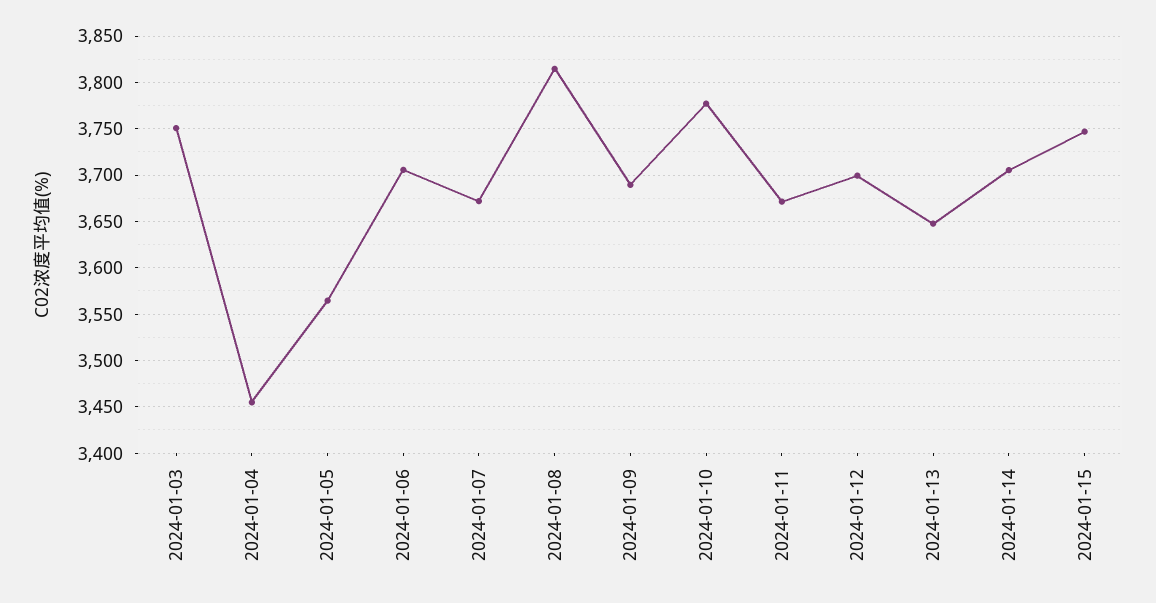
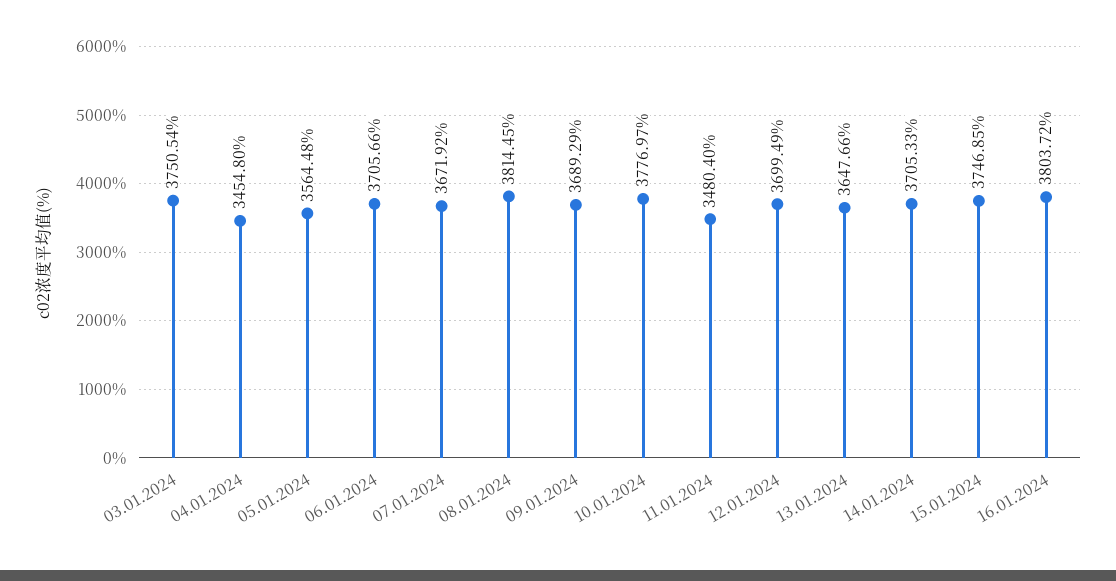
2024-01-11: 3670 -> 3480.4
16.01.2024: none -> 3803.72

